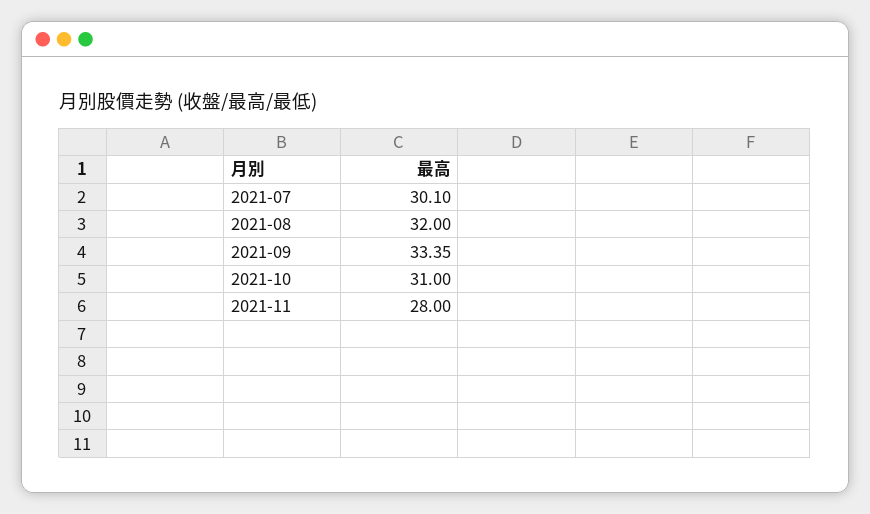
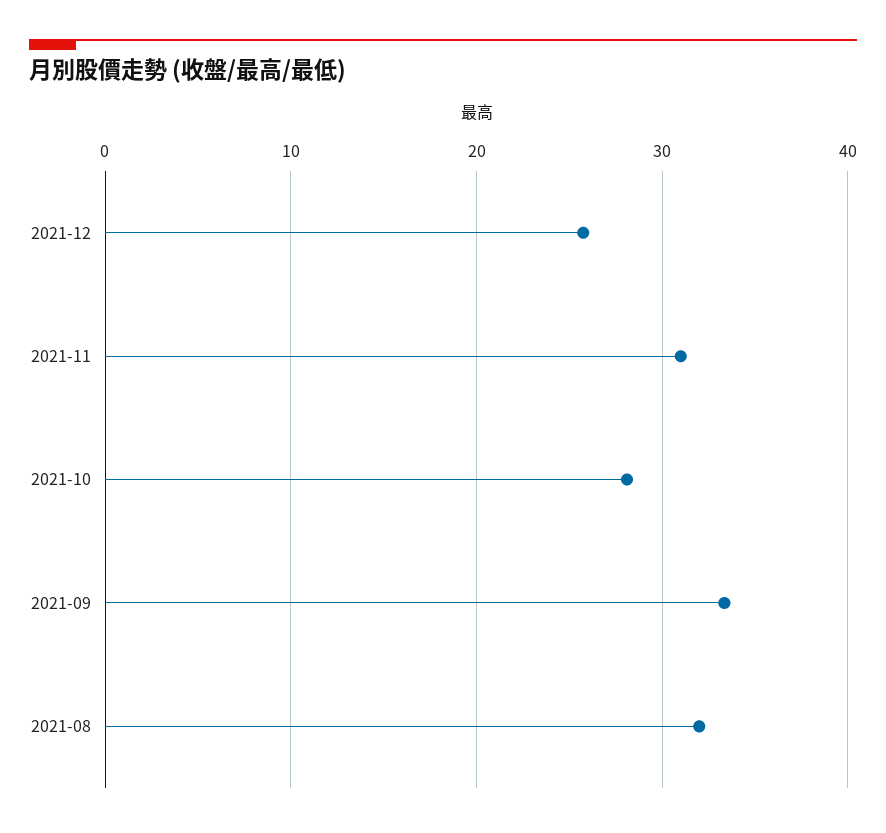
2021-07: 30.1 -> none
2021-10: 31 -> 28
2021-11: 28 -> 31
2021-12: none -> 26

